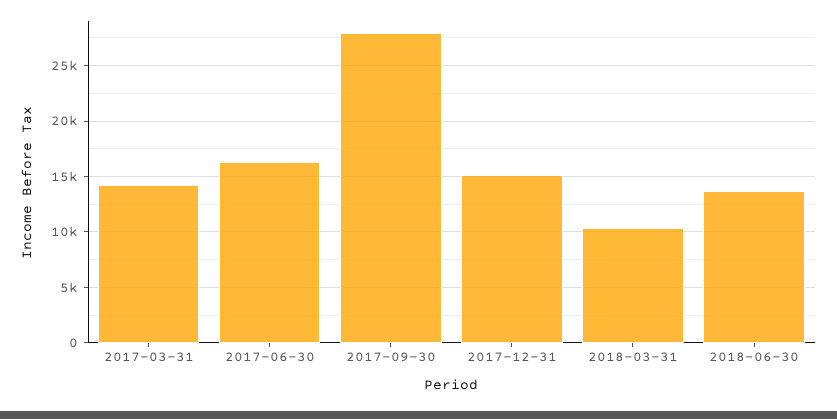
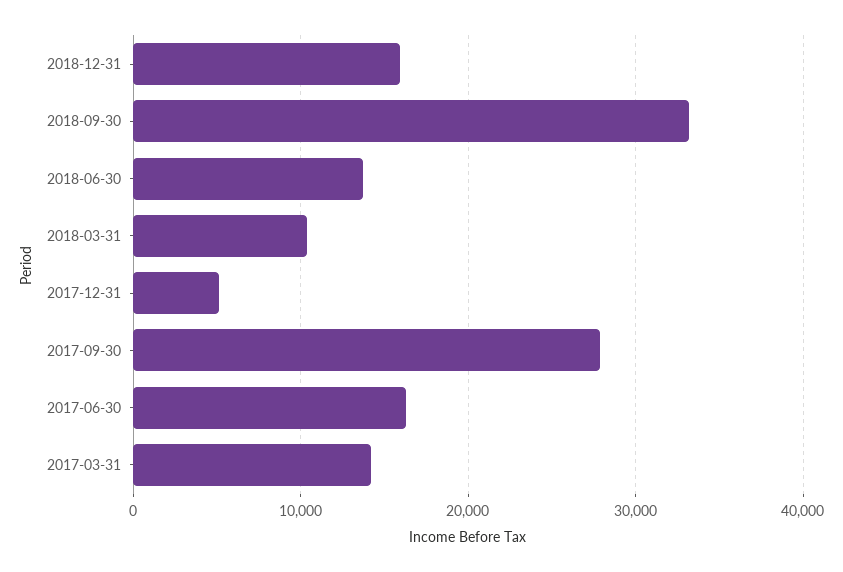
2017-12-31: 15000 -> 5000
2018-12-31: none -> 16000
2018-09-30: none -> 33000

